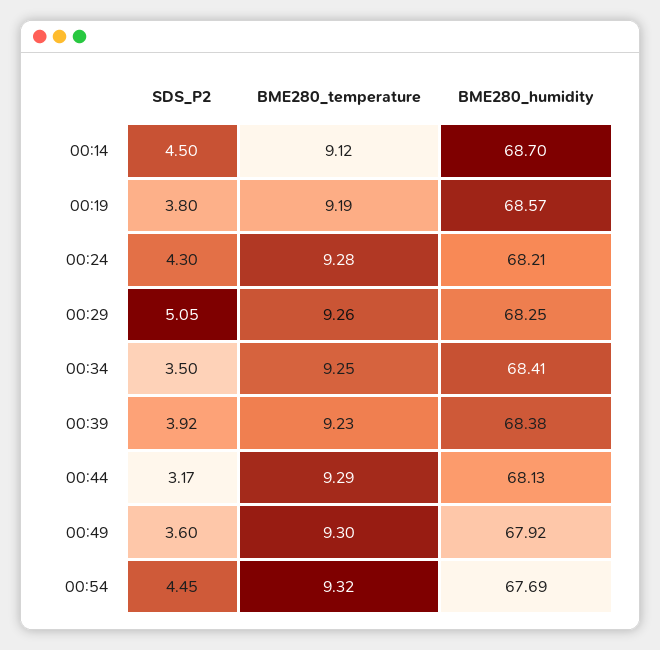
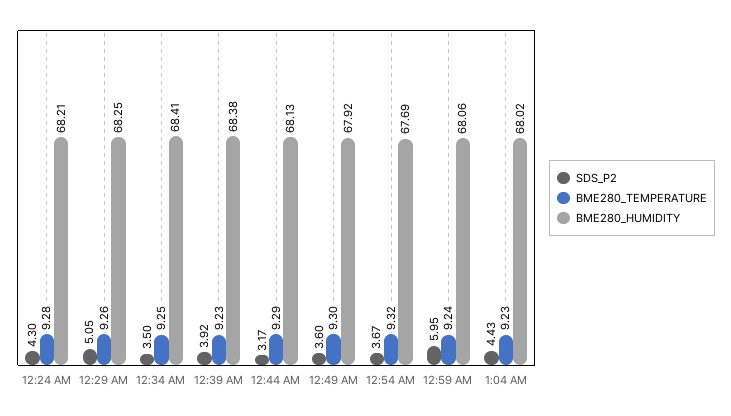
SDS_P2, 00:14: 4.5 -> none
BME280_temperature, 00:14: 9.12 -> none
BME280_humidity, 00:14: 68.7 -> none
SDS_P2, 00:19: 3.8 -> none
BME280_temperature, 00:19: 9.19 -> none
BME280_humidity, 00:19: 68.57 -> none
SDS_P2, 00:54: 4.45 -> 3.67
SDS_P2, 12:59 AM: none -> 5.95
BME280_temperature, 12:59 AM: none -> 9.24
BME280_humidity, 12:59 AM: none -> 68.06
SDS_P2, 1:04 AM: none -> 4.43
BME280_temperature, 1:04 AM: none -> 9.23
BME280_humidity, 1:04 AM: none -> 68.02

